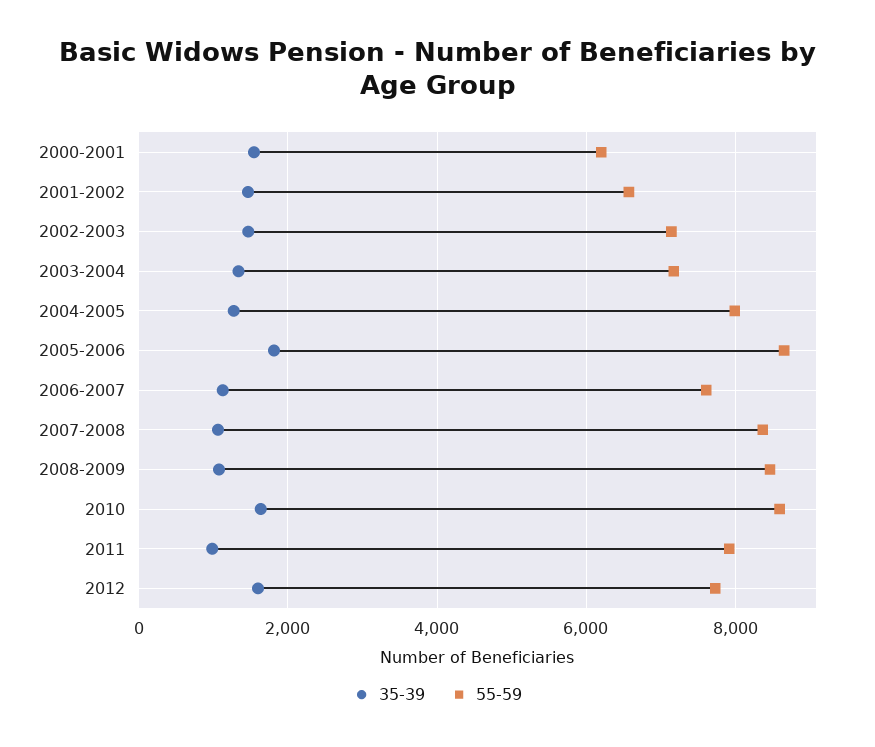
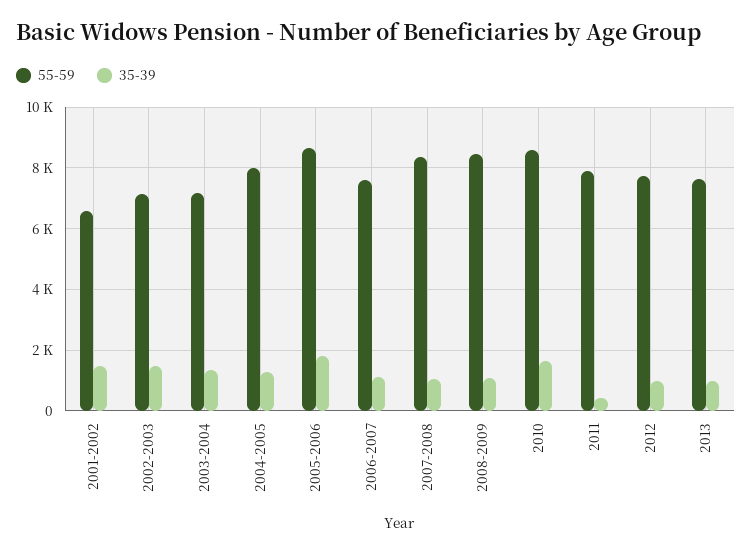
35-39, 2000-2001: 1600 -> none
55-59, 2000-2001: 6200 -> none
35-39, 2011: 1000 -> 400
35-39, 2012: 1600 -> 1000
55-59, 2013: none -> 7600
35-39, 2013: none -> 1000

